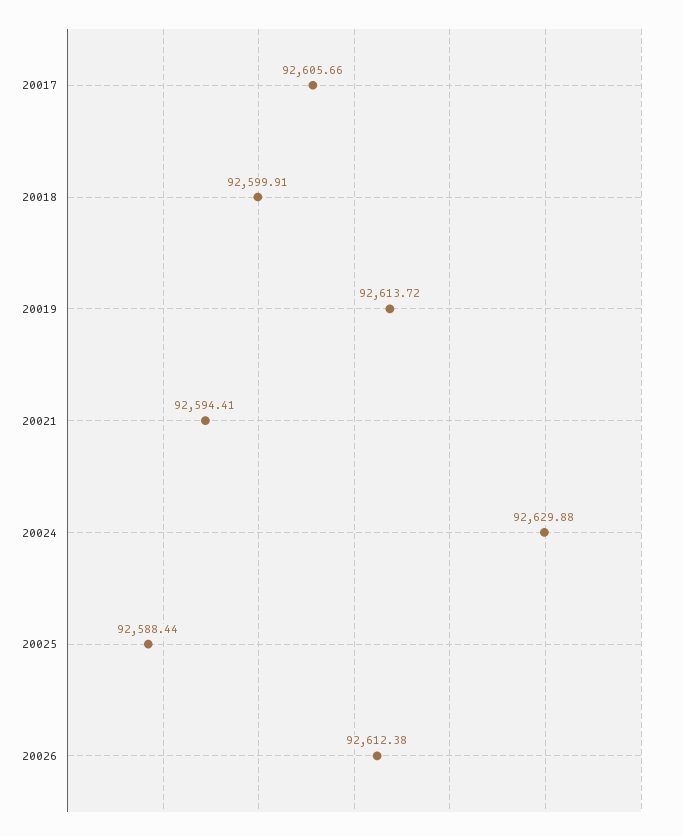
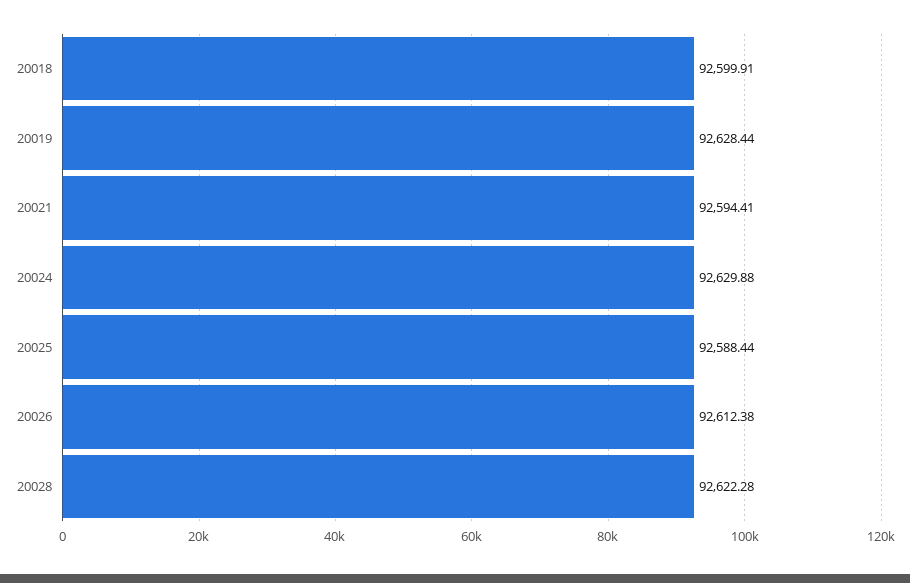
20017: 92605.66 -> none
20019: 92613.72 -> 92628.44
20028: none -> 92622.28

